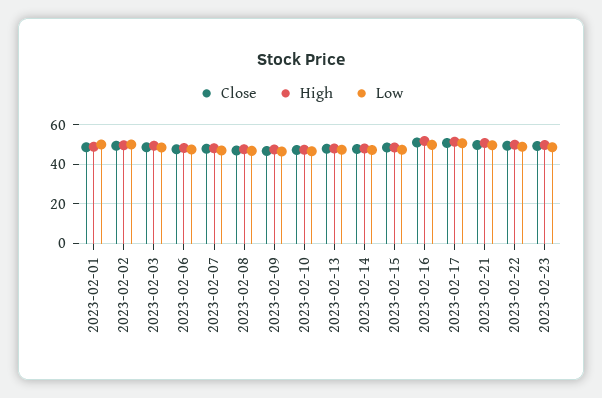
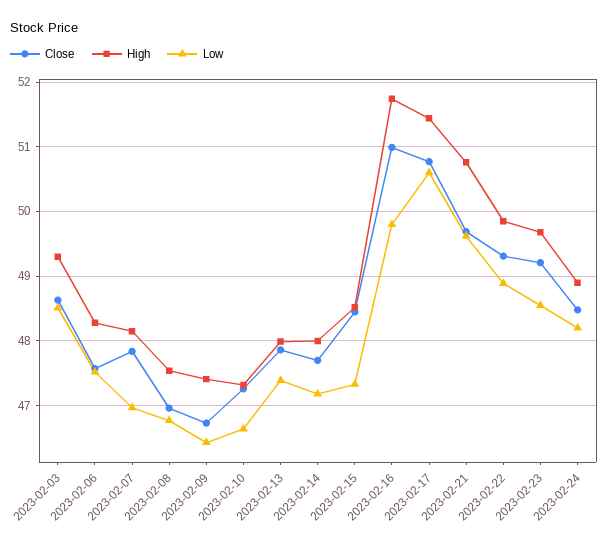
Close, 2023-02-01: 50 -> none
High, 2023-02-01: 50 -> none
Low, 2023-02-01: 50 -> none
Close, 2023-02-02: 50 -> none
High, 2023-02-02: 50 -> none
Low, 2023-02-02: 50 -> none
Close, 2023-02-24: none -> 48.5
High, 2023-02-24: none -> 48.9
Low, 2023-02-24: none -> 48.2

